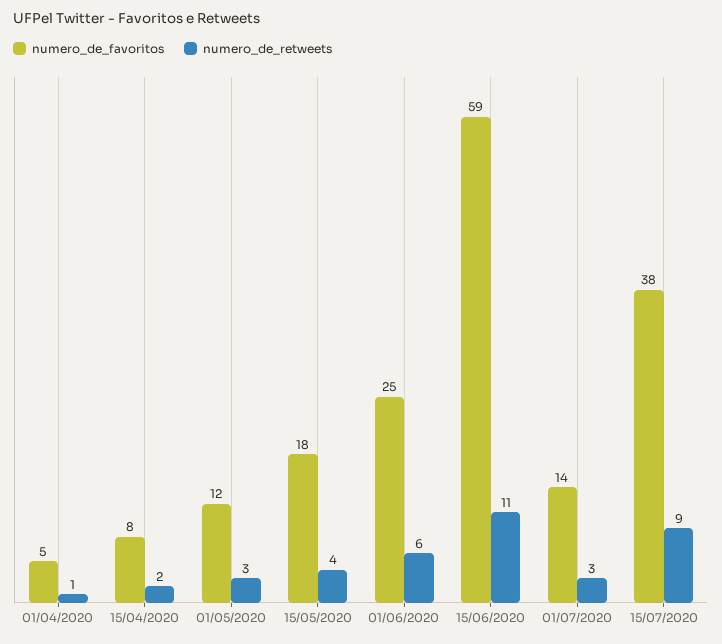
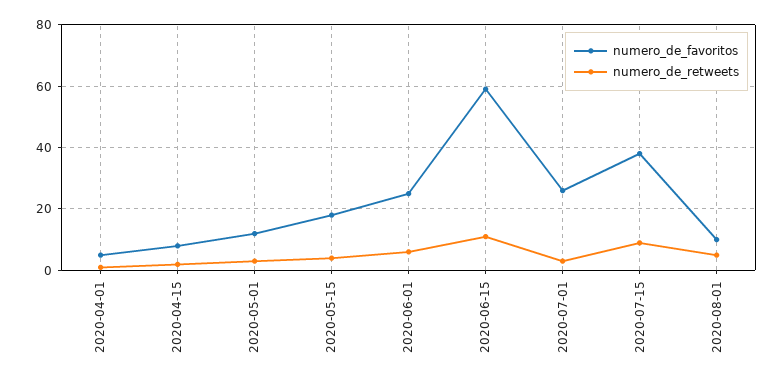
numero_de_favoritos, 01/07/2020: 14 -> 25
numero_de_favoritos, 2020-08-01: none -> 10
numero_de_retweets, 2020-08-01: none -> 5

